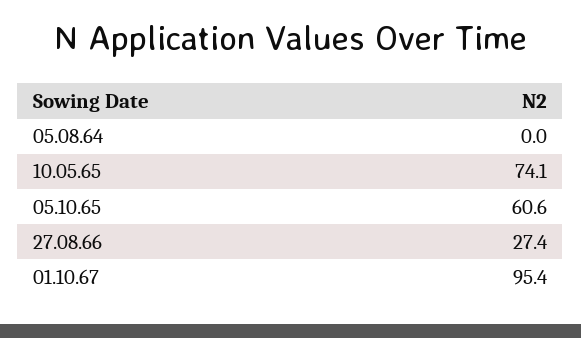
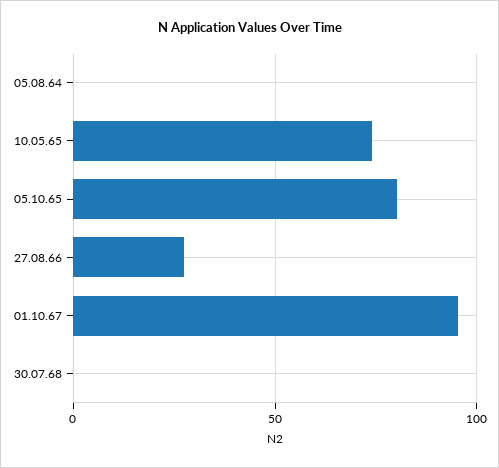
05.10.65: 60.6 -> 80
30.07.68: none -> 0

